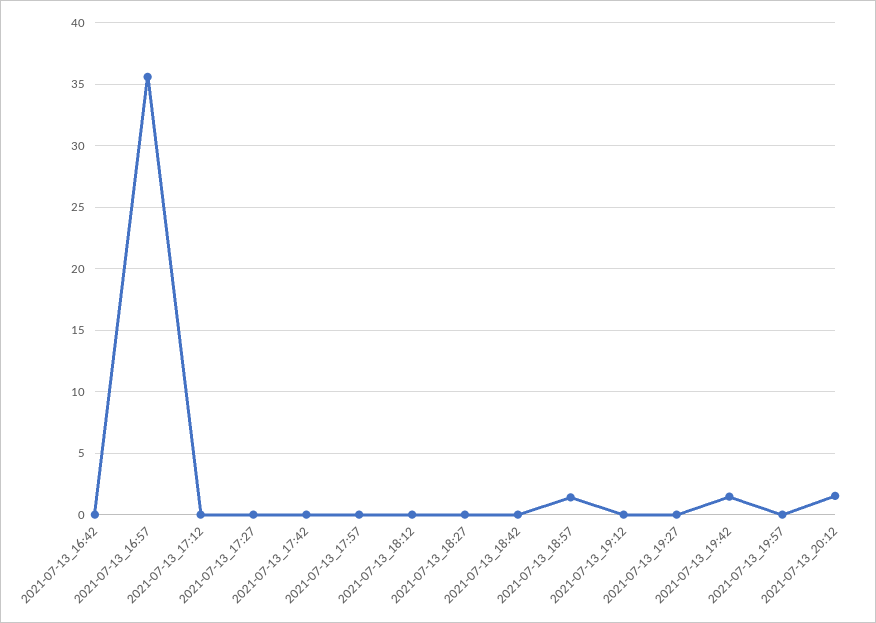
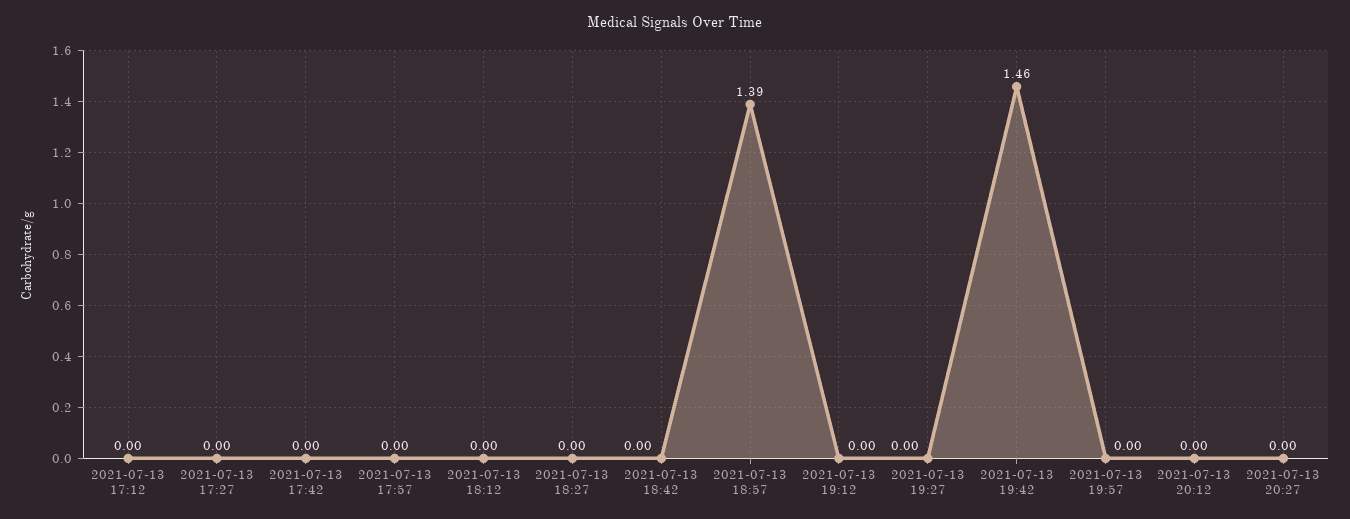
2021-07-13_16:42: 0 -> none
2021-07-13_16:57: 35.5 -> none
2021-07-13_20:12: 1.5 -> 0
2021-07-13 20:27: none -> 0

